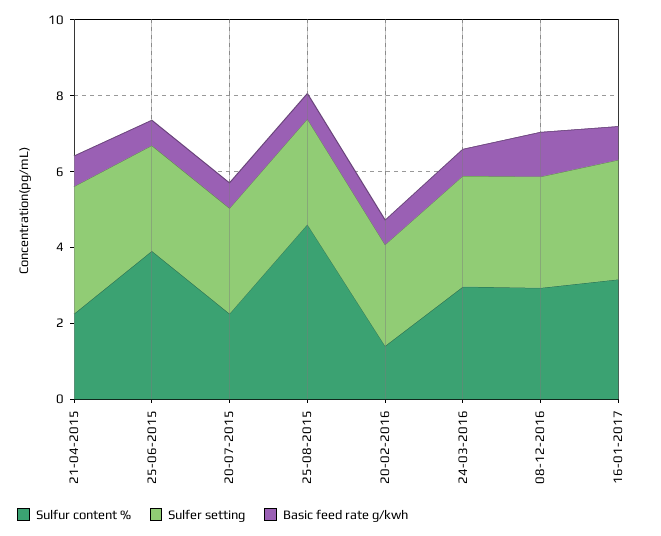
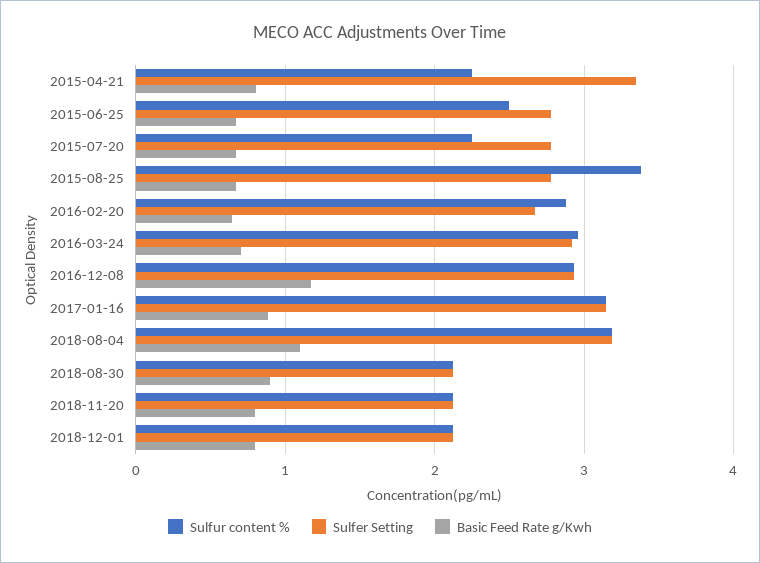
Sulfur content %, 25-06-2015: 4 -> 2.5
Sulfur content %, 25-08-2015: 4.5 -> 3.4
Sulfur content %, 20-02-2016: 1.5 -> 2.9
Sulfur content %, 2018-08-04: none -> 3.2
Sulfer setting, 2018-08-04: none -> 3.2
Basic feed rate g/kwh, 2018-08-04: none -> 1.1
Sulfur content %, 2018-08-30: none -> 2.1
Sulfer setting, 2018-08-30: none -> 2.1
Basic feed rate g/kwh, 2018-08-30: none -> 0.9
Sulfur content %, 2018-11-20: none -> 2.1
Sulfer setting, 2018-11-20: none -> 2.1
Basic feed rate g/kwh, 2018-11-20: none -> 0.8
Sulfur content %, 2018-12-01: none -> 2.1
Sulfer setting, 2018-12-01: none -> 2.1
Basic feed rate g/kwh, 2018-12-01: none -> 0.8

